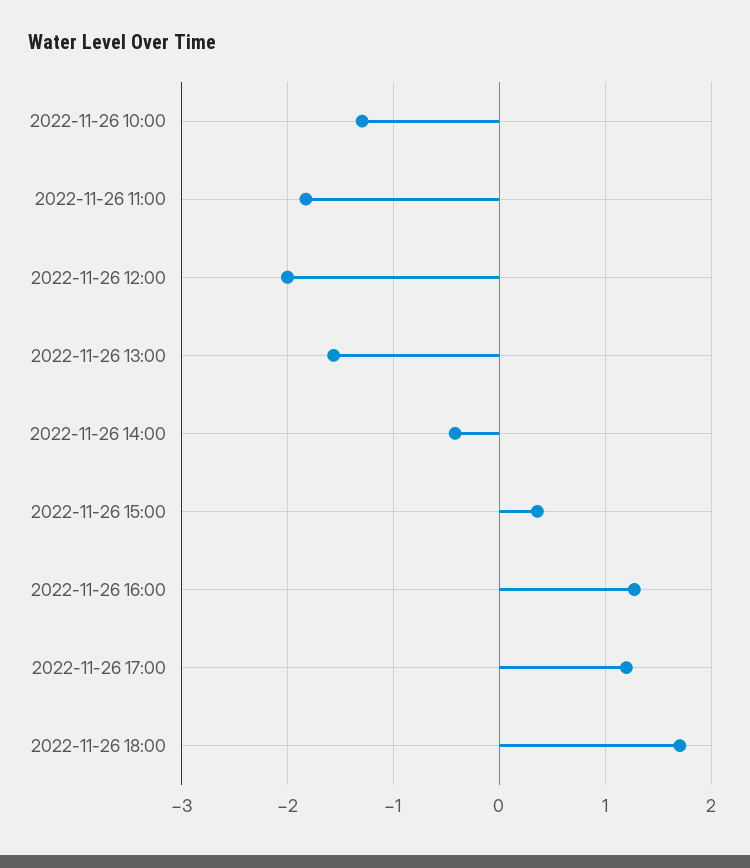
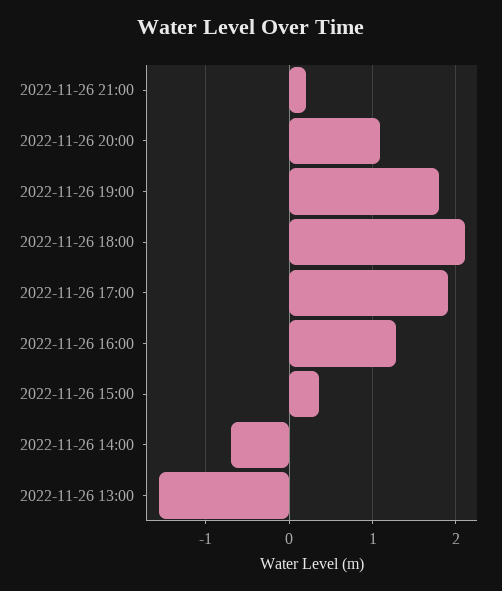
2022-11-26 10:00: -1.3 -> none
2022-11-26 11:00: -1.8 -> none
2022-11-26 12:00: -2 -> none
2022-11-26 14:00: -0.4 -> -0.7
2022-11-26 17:00: 1.2 -> 1.9
2022-11-26 18:00: 1.7 -> 2.1
2022-11-26 21:00: none -> 0.2
2022-11-26 20:00: none -> 1.1
2022-11-26 19:00: none -> 1.8

